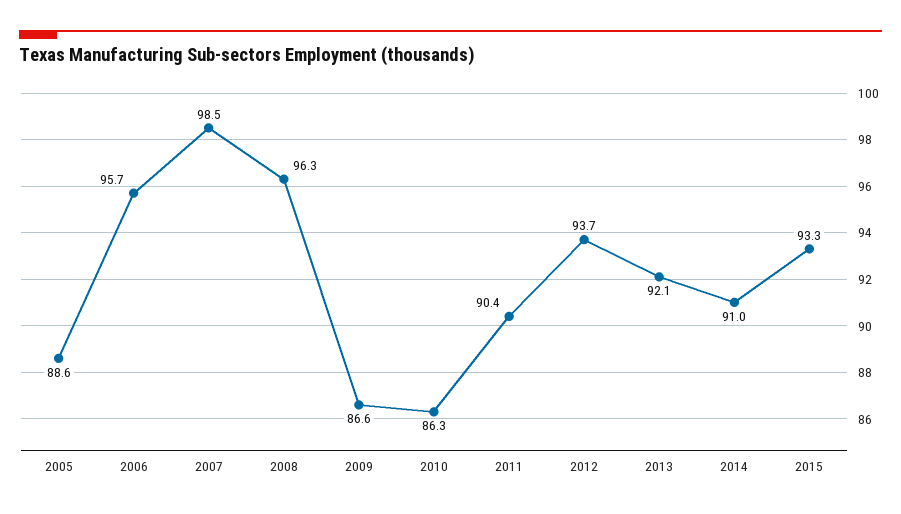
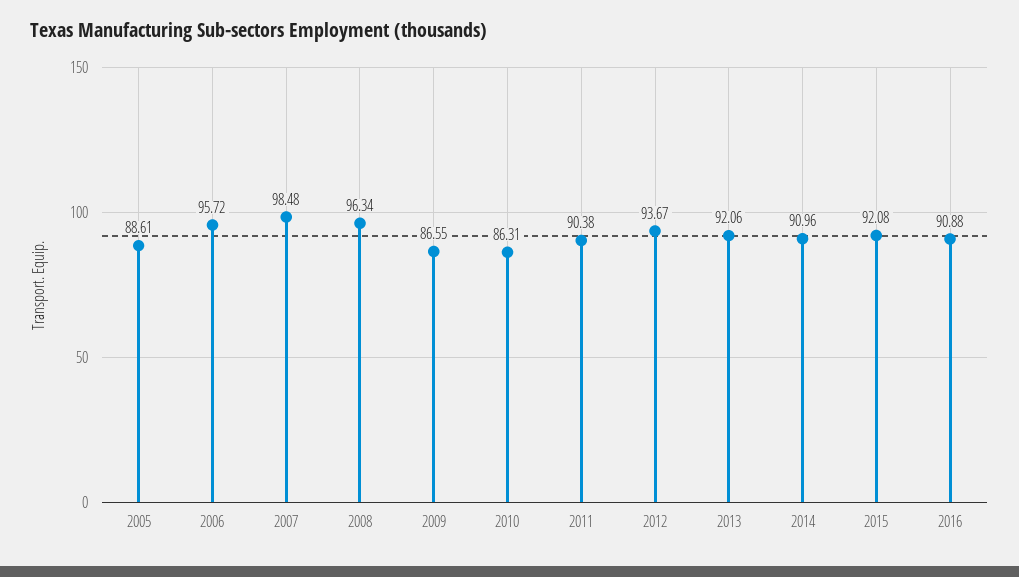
2015: 93.3 -> 92.08
2016: none -> 90.88

